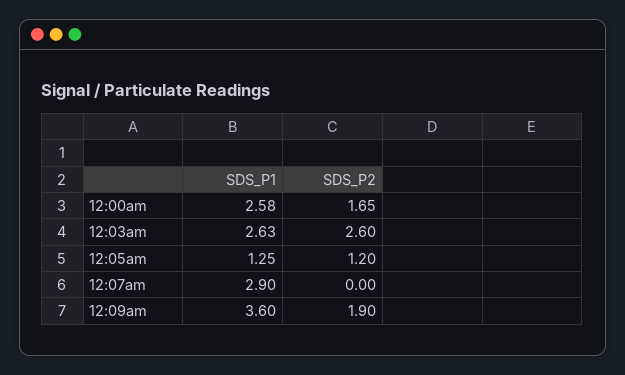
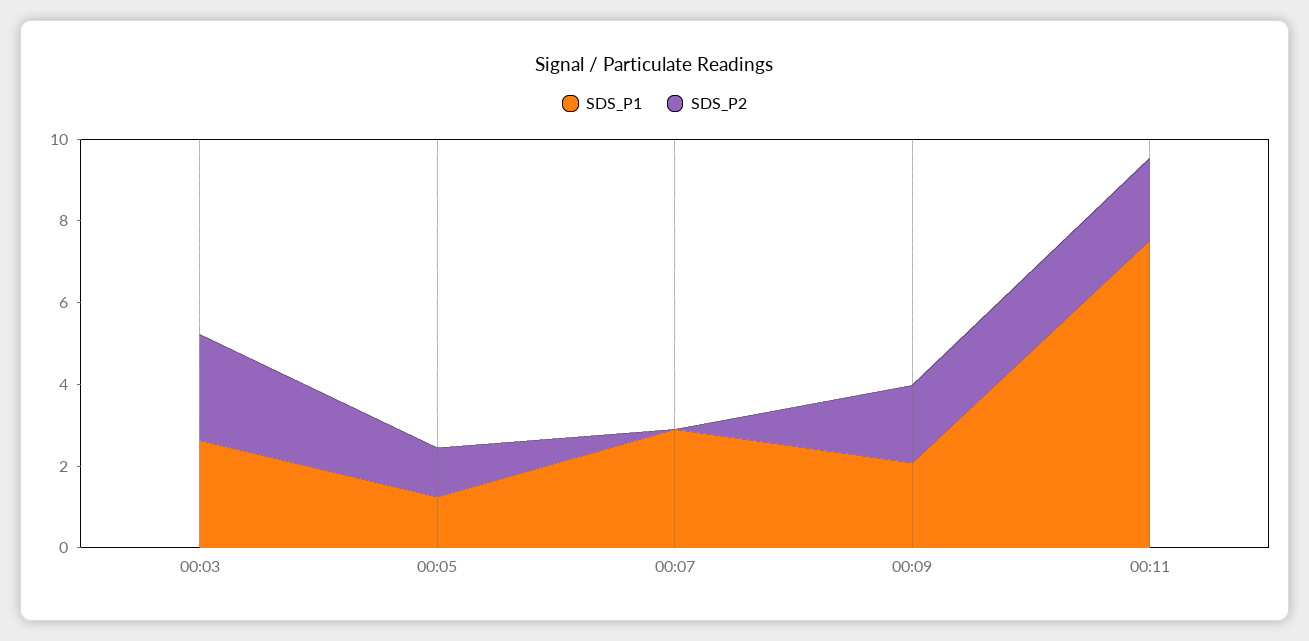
SDS_P1, 12:00am: 2.58 -> none
SDS_P2, 12:00am: 1.65 -> none
SDS_P1, 12:09am: 3.6 -> 2
SDS_P1, 00:11: none -> 7.5
SDS_P2, 00:11: none -> 2

